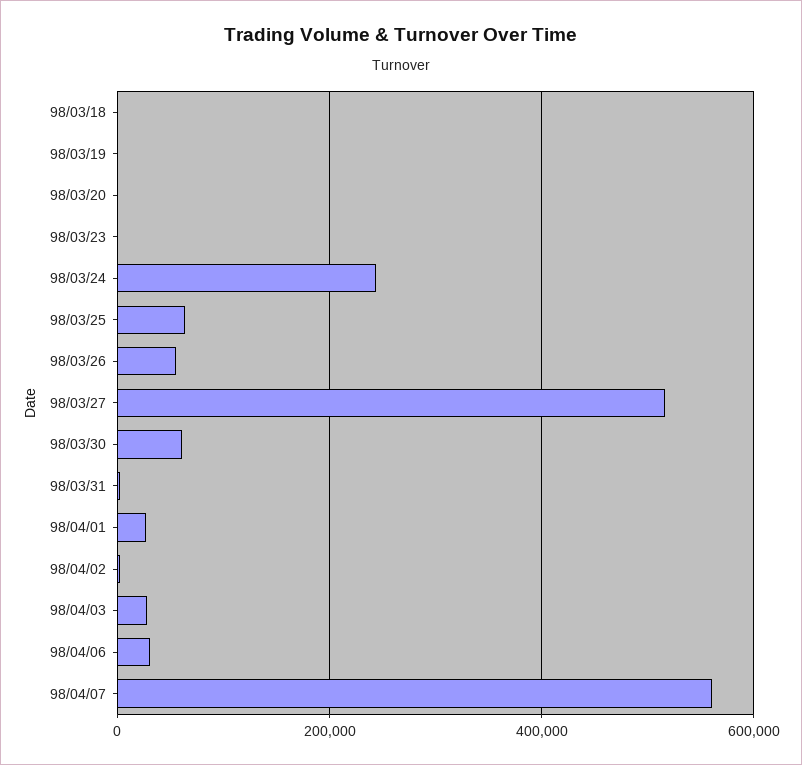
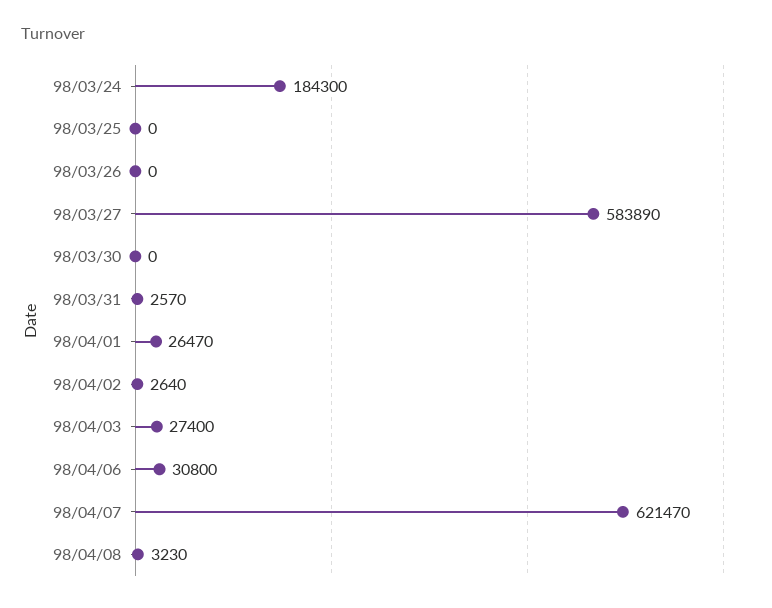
98/03/18: 0 -> none
98/03/19: 0 -> none
98/03/20: 0 -> none
98/03/23: 0 -> none
98/03/24: 240000 -> 184300
98/03/25: 60000 -> 0
98/03/26: 60000 -> 0
98/03/27: 520000 -> 583890
98/03/30: 60000 -> 0
98/04/07: 560000 -> 621470
98/04/08: none -> 3230

